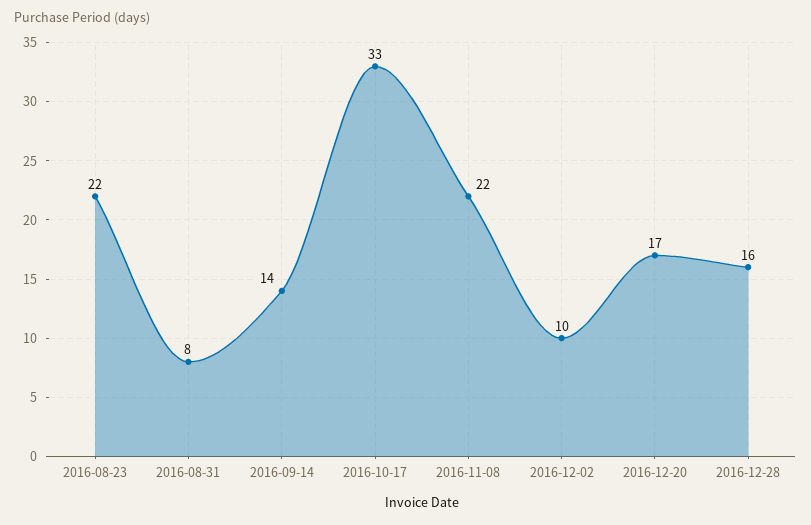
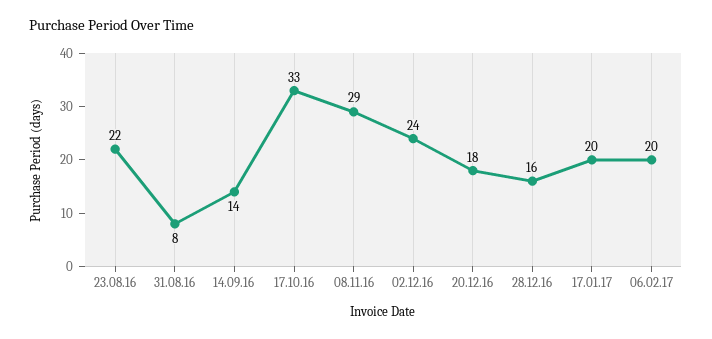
2016-11-08: 22 -> 29
2016-12-02: 10 -> 24
2016-12-20: 17 -> 18
17.01.17: none -> 20
06.02.17: none -> 20

